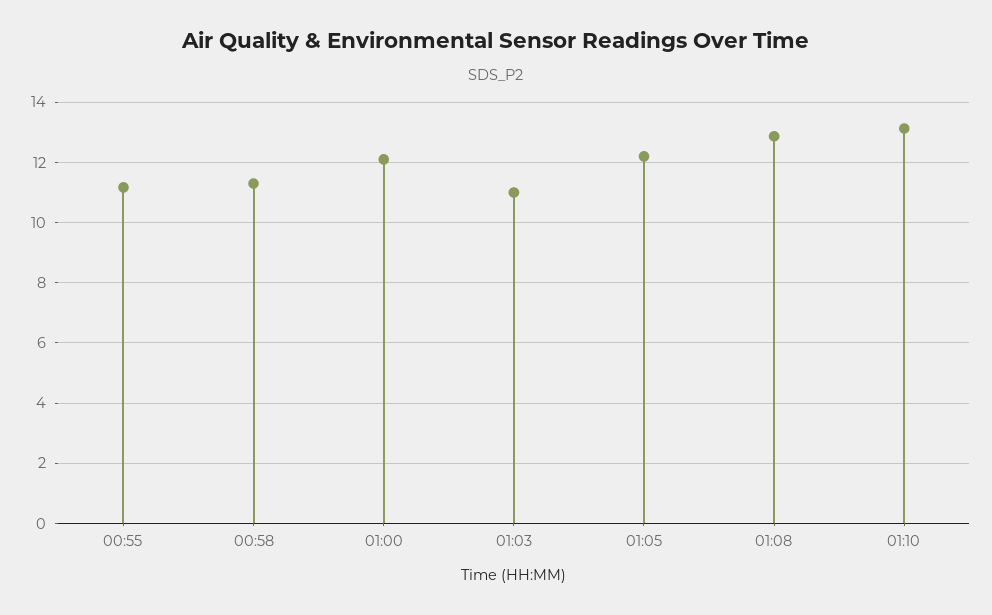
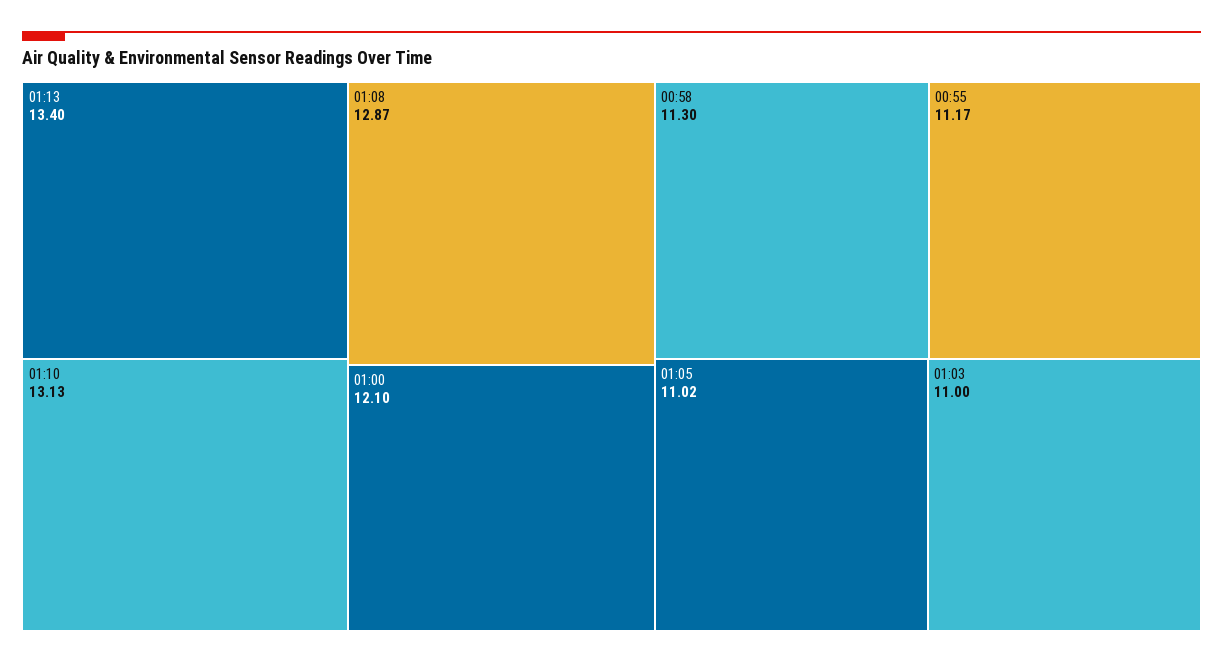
01:05: 12.2 -> 11.02
01:13: none -> 13.4

